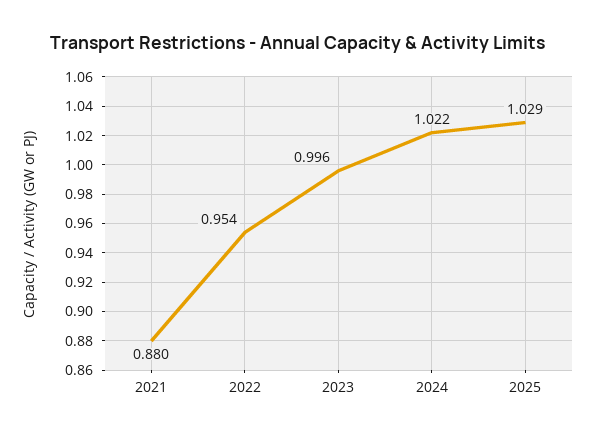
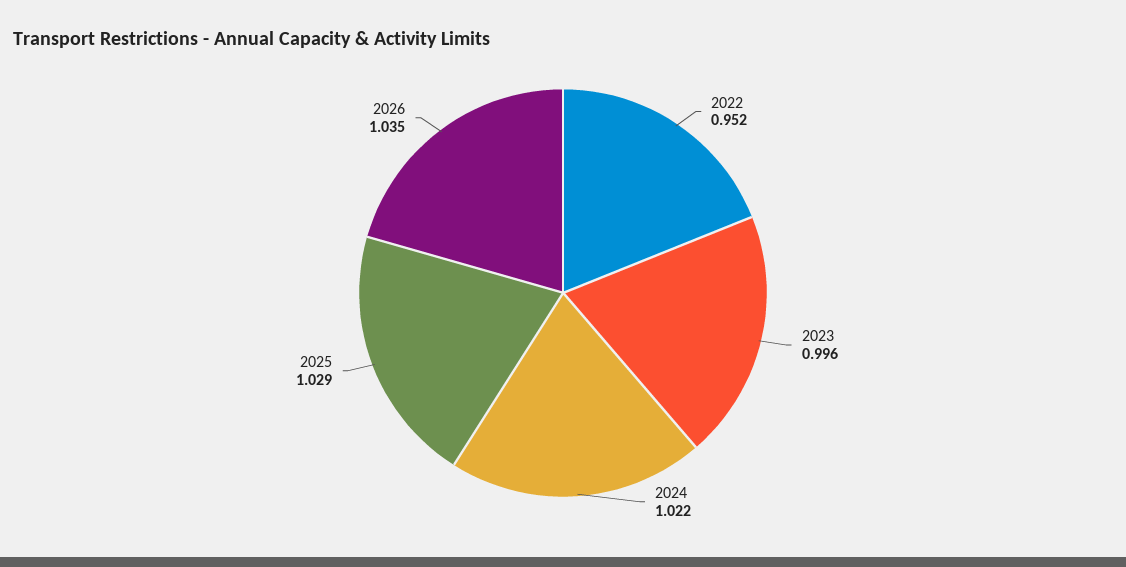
2021: 0.88 -> none
2022: 0.954 -> 0.952
2026: none -> 1.035

